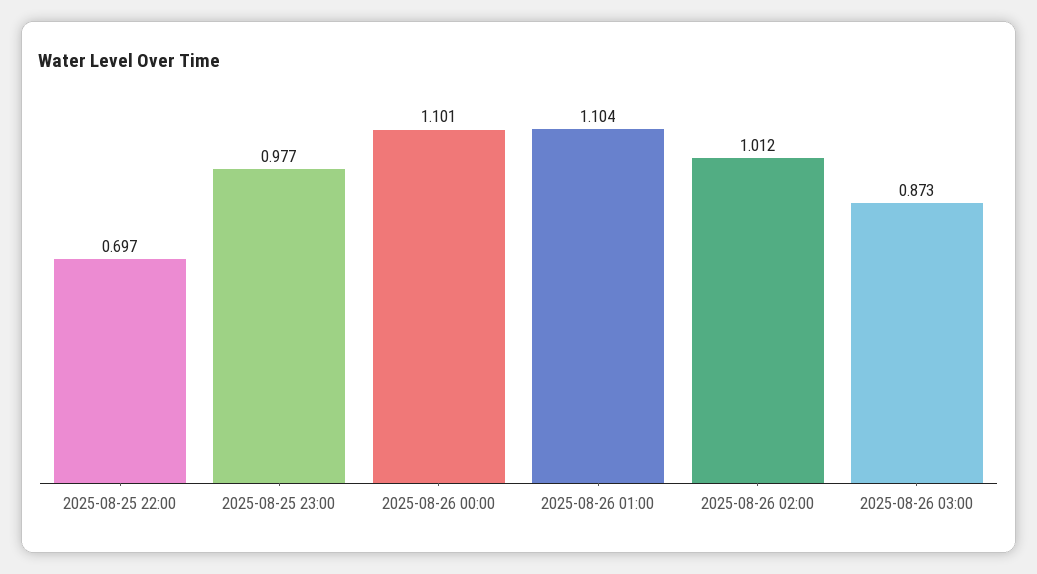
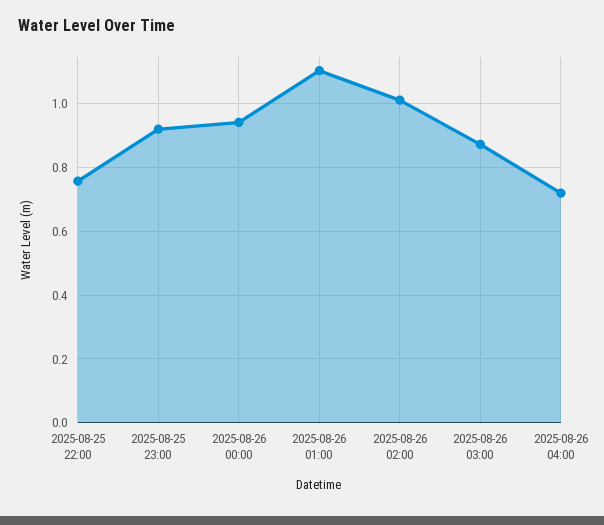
2025-08-25 22:00: 0.697 -> 0.76
2025-08-25 23:00: 0.977 -> 0.92
2025-08-26 00:00: 1.101 -> 0.94
2025-08-26 04:00: none -> 0.72

